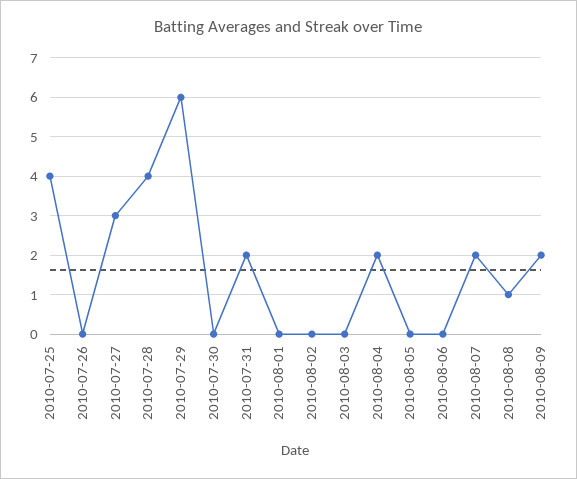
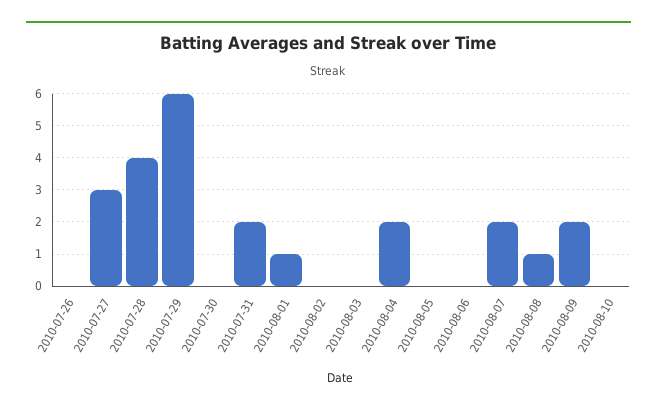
2010-07-25: 4 -> none
2010-08-01: 0 -> 1
2010-08-10: none -> 0

